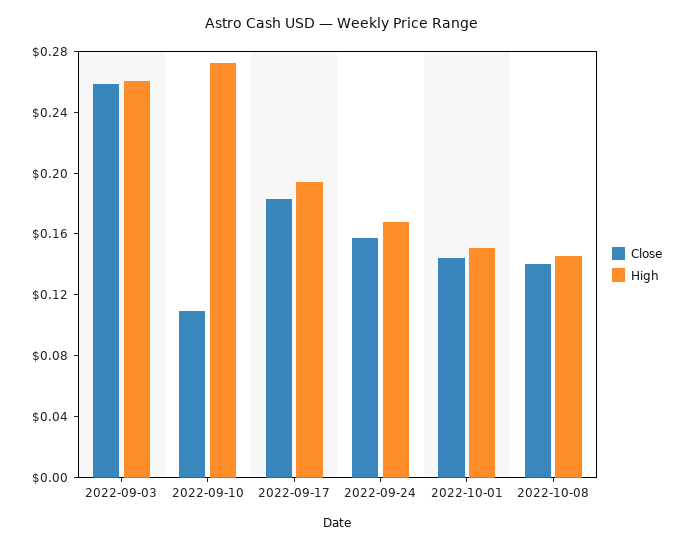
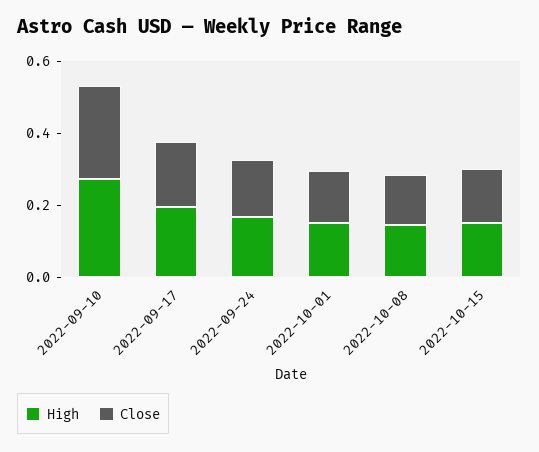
Close, 2022-09-03: 0.26 -> none
High, 2022-09-03: 0.26 -> none
Close, 2022-09-10: 0.11 -> 0.25
High, 2022-10-15: none -> 0.15
Close, 2022-10-15: none -> 0.15

